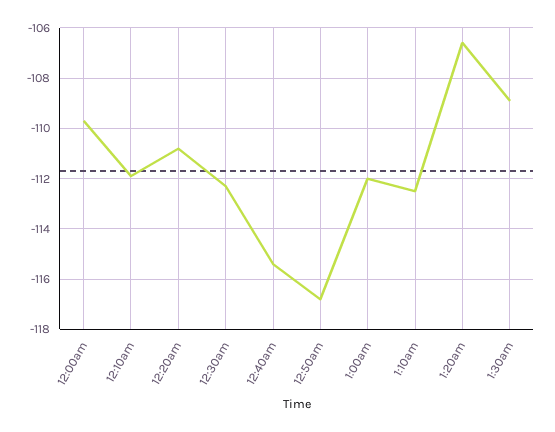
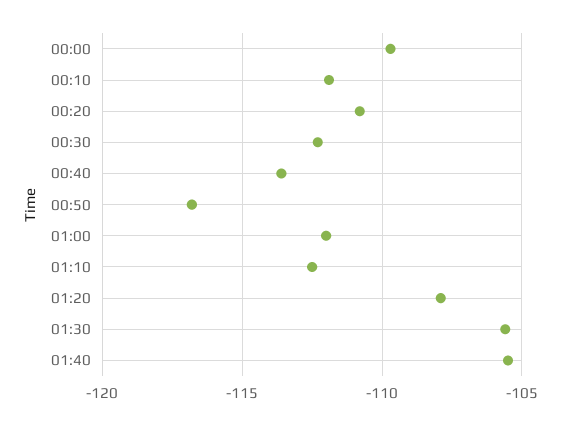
12:40am: -115.5 -> -113.5
1:20am: -106.5 -> -108
1:30am: -109 -> -105.5
01:40: none -> -105.5

